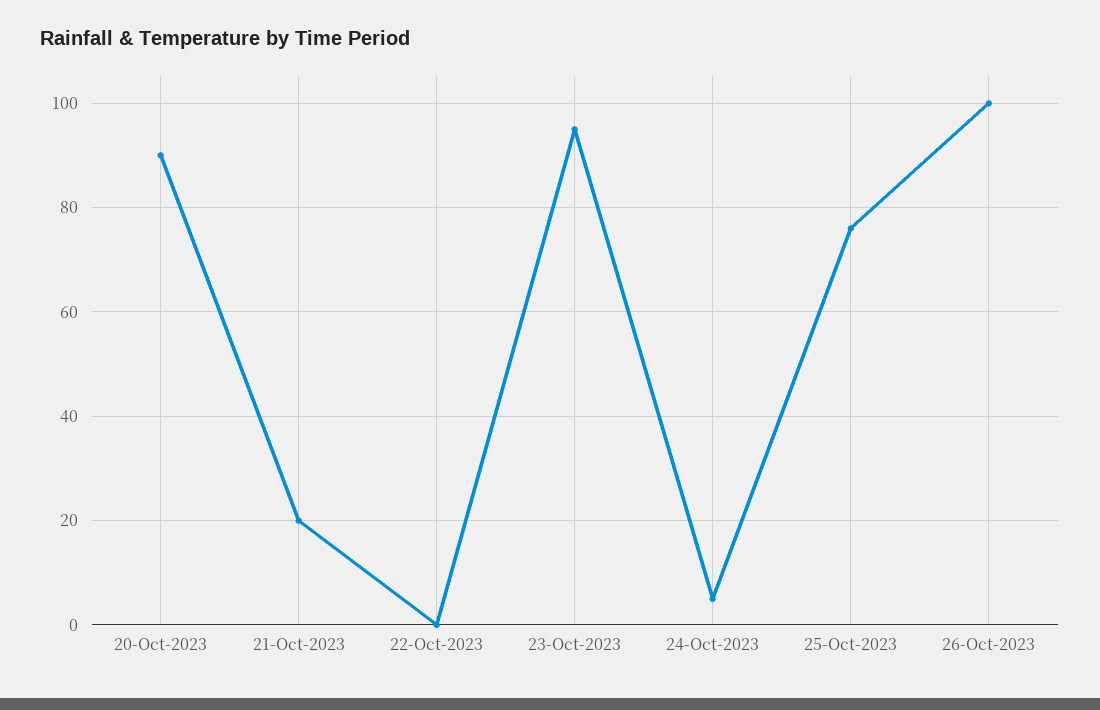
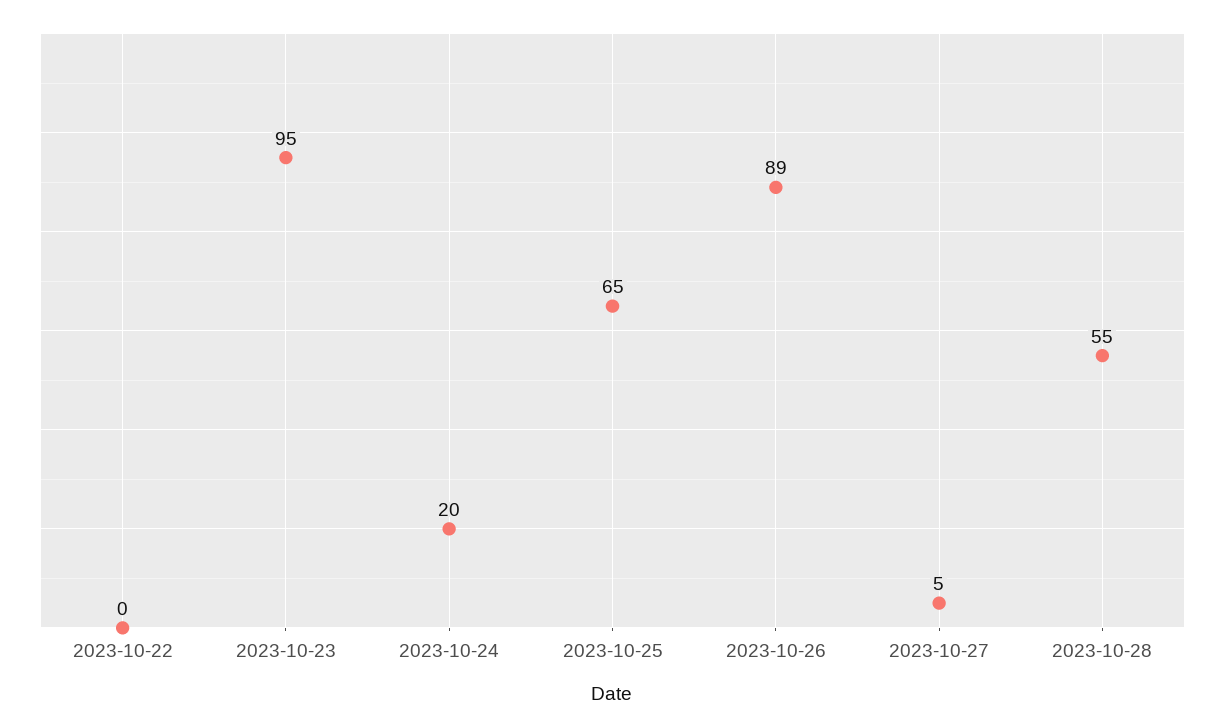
20-Oct-2023: 90 -> none
21-Oct-2023: 20 -> none
24-Oct-2023: 5 -> 20
25-Oct-2023: 75 -> 65
26-Oct-2023: 100 -> 89
2023-10-27: none -> 5
2023-10-28: none -> 55

